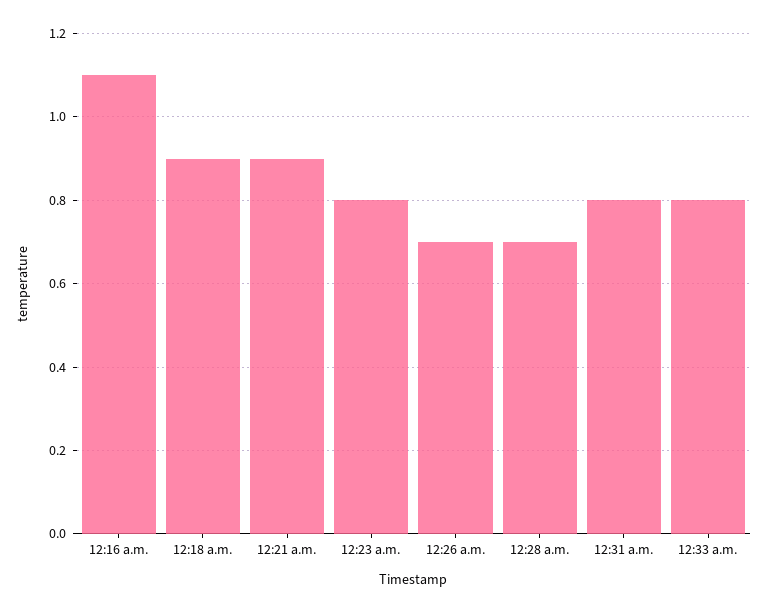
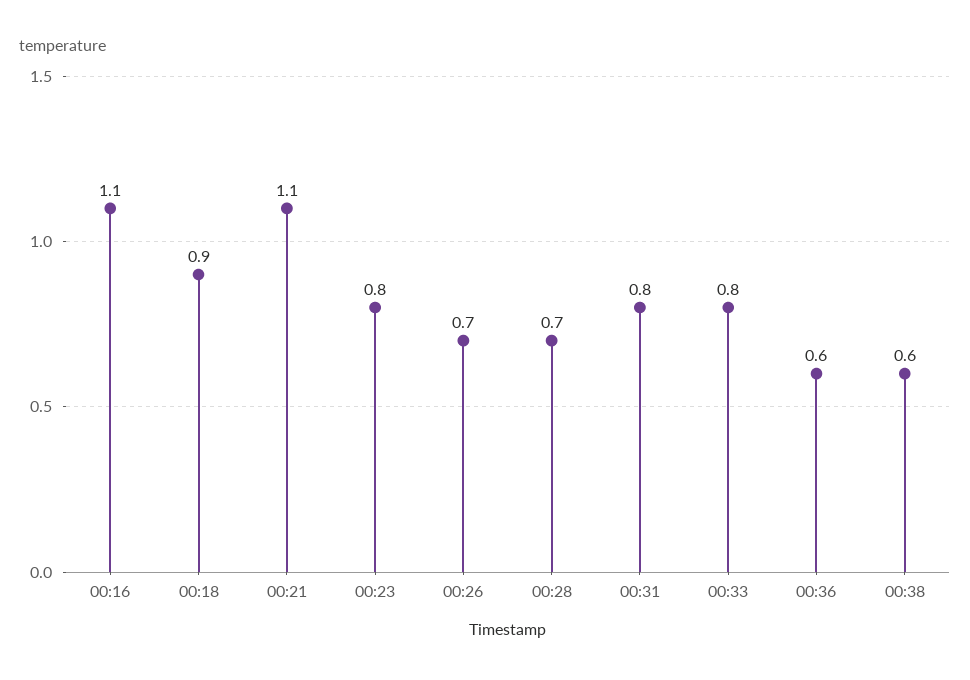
12:21 a.m.: 0.9 -> 1.1
00:36: none -> 0.6
00:38: none -> 0.6

